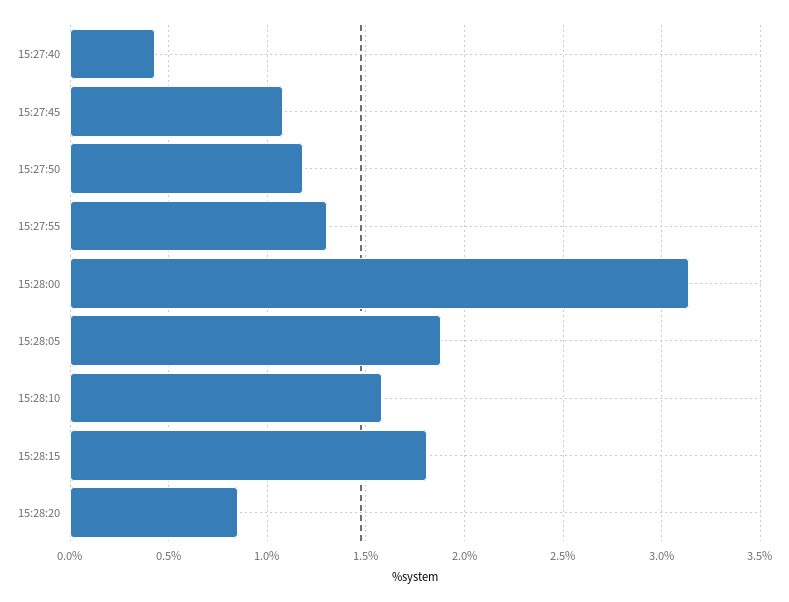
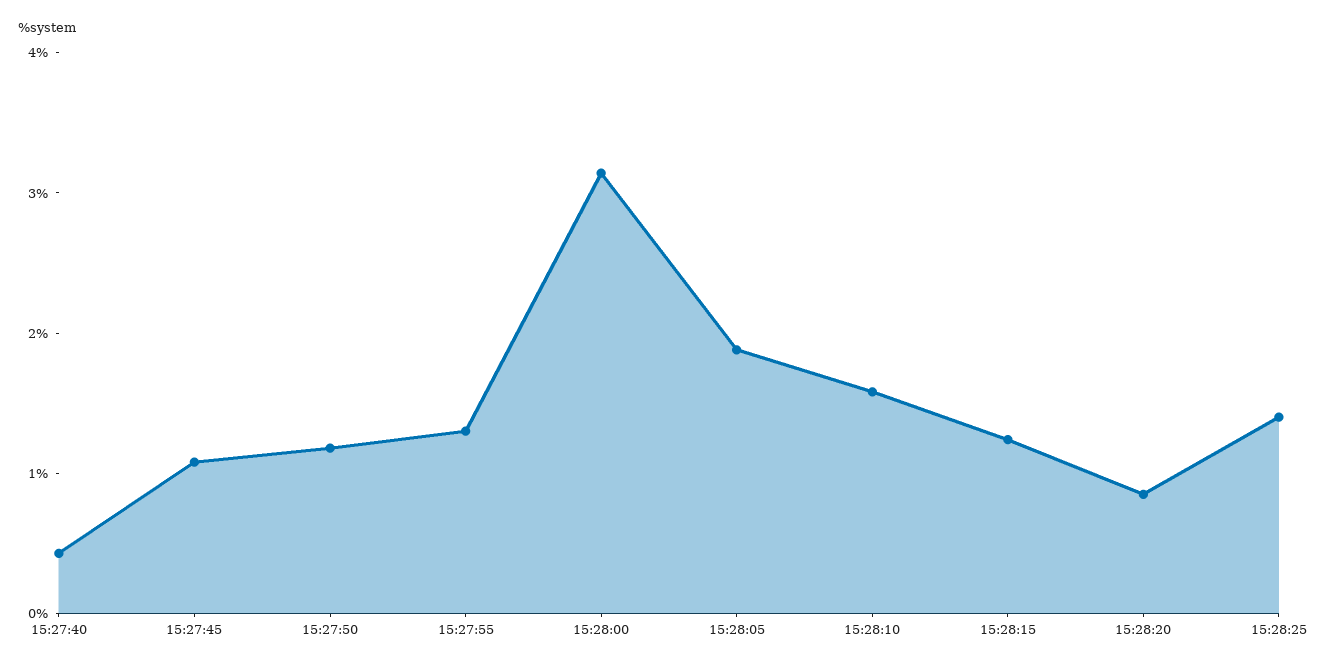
15:28:15: 1.8 -> 1.2
15:28:25: none -> 1.4

